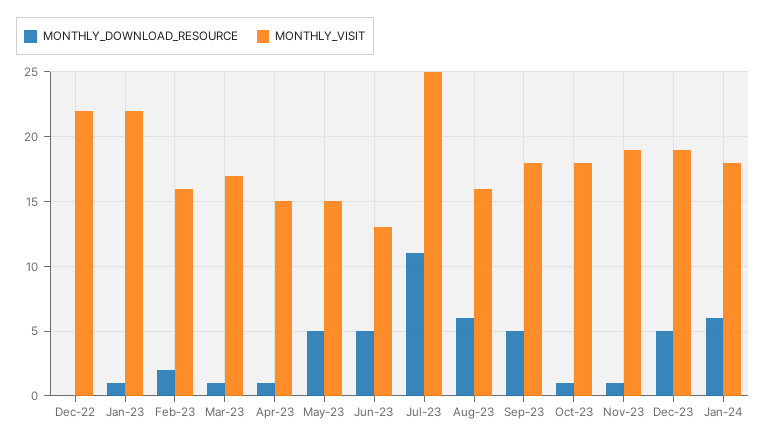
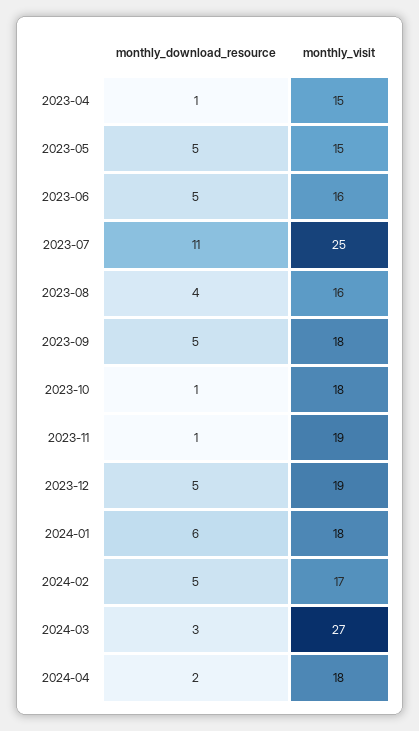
MONTHLY_DOWNLOAD_RESOURCE, Dec-22: 0 -> none
MONTHLY_VISIT, Dec-22: 22 -> none
MONTHLY_DOWNLOAD_RESOURCE, Jan-23: 1 -> none
MONTHLY_VISIT, Jan-23: 22 -> none
MONTHLY_DOWNLOAD_RESOURCE, Feb-23: 2 -> none
MONTHLY_VISIT, Feb-23: 16 -> none
MONTHLY_DOWNLOAD_RESOURCE, Mar-23: 1 -> none
MONTHLY_VISIT, Mar-23: 17 -> none
MONTHLY_VISIT, Jun-23: 13 -> 16
MONTHLY_DOWNLOAD_RESOURCE, Aug-23: 6 -> 4
MONTHLY_DOWNLOAD_RESOURCE, 2024-02: none -> 5
MONTHLY_VISIT, 2024-02: none -> 17
MONTHLY_DOWNLOAD_RESOURCE, 2024-03: none -> 3
MONTHLY_VISIT, 2024-03: none -> 27
MONTHLY_DOWNLOAD_RESOURCE, 2024-04: none -> 2
MONTHLY_VISIT, 2024-04: none -> 18

